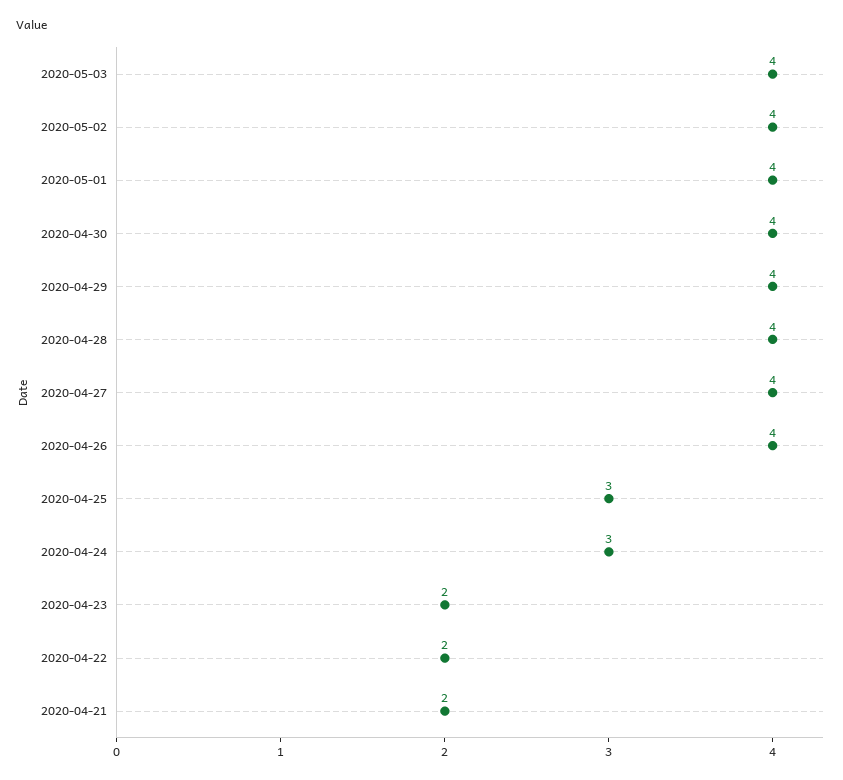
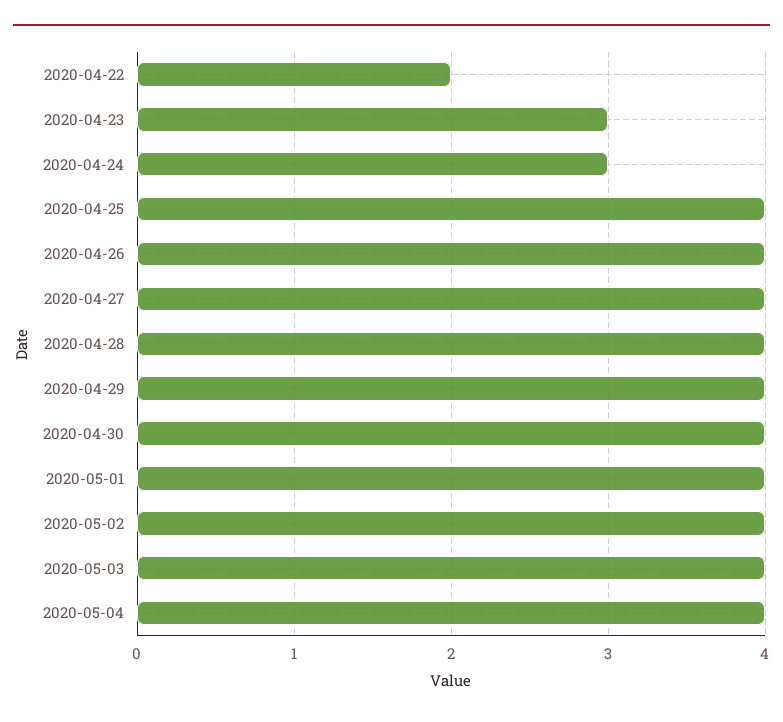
2020-04-25: 3 -> 4
2020-04-23: 2 -> 3
2020-04-21: 2 -> none
2020-05-04: none -> 4

